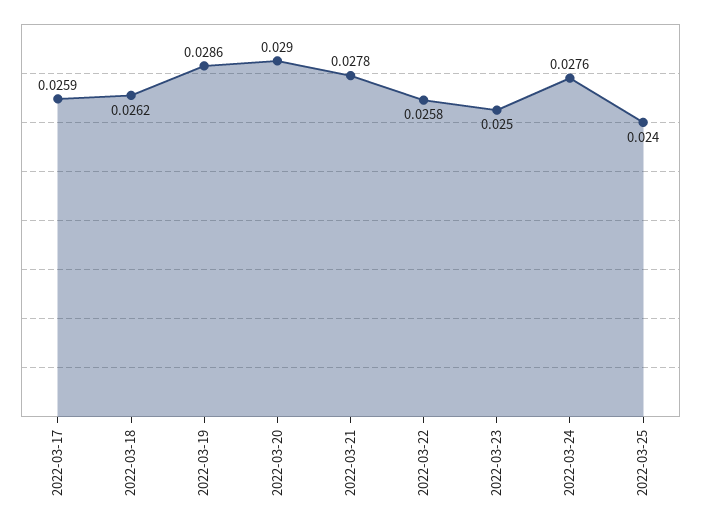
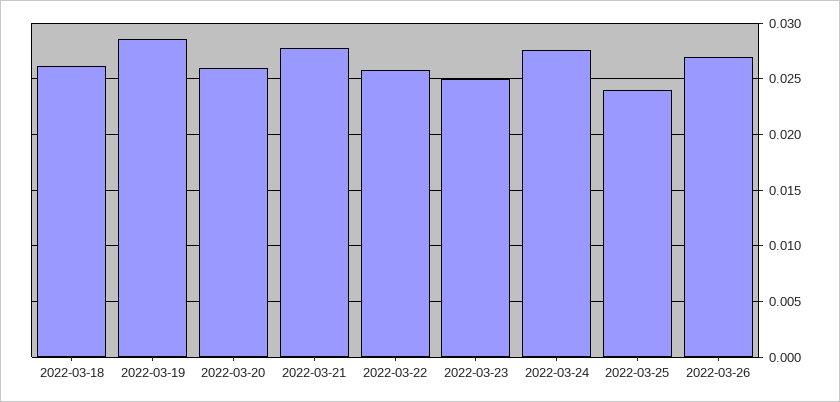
2022-03-17: 0.0259 -> none
2022-03-20: 0.029 -> 0.026
2022-03-26: none -> 0.027

